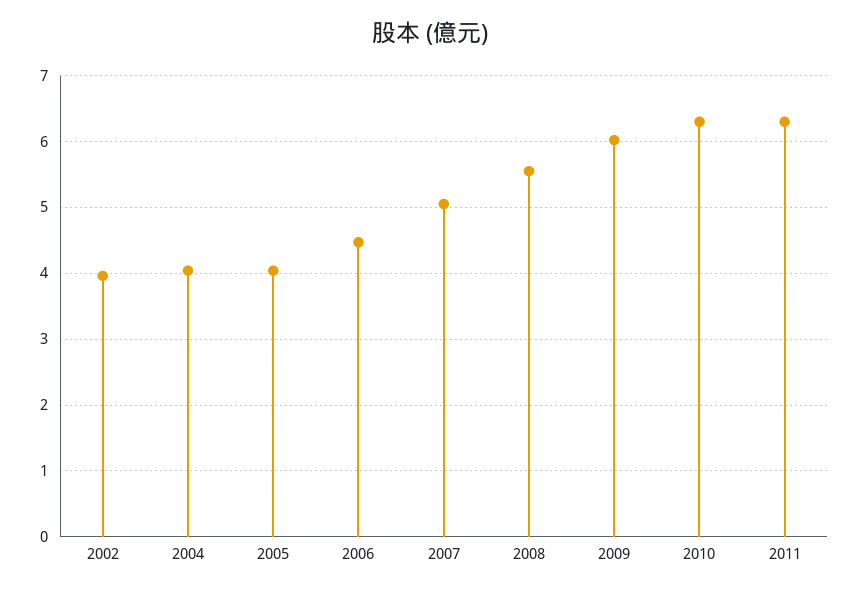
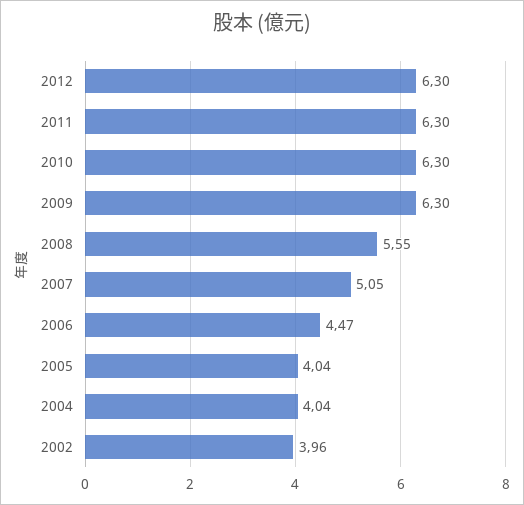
2009: 6 -> 6.3
2012: none -> 6.3

